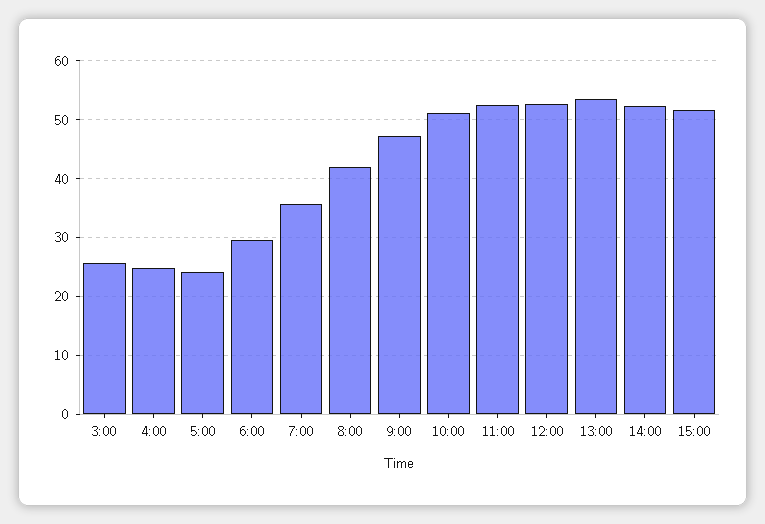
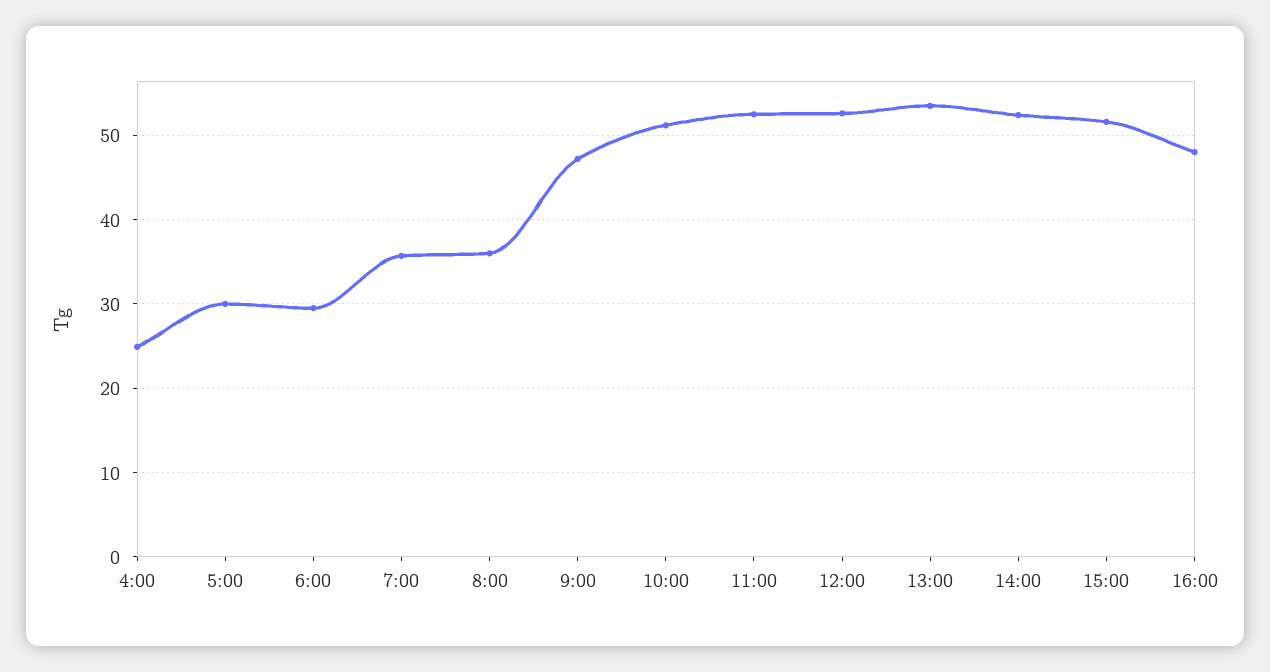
3:00: 26 -> none
5:00: 24 -> 30
8:00: 42 -> 36
16:00: none -> 48

